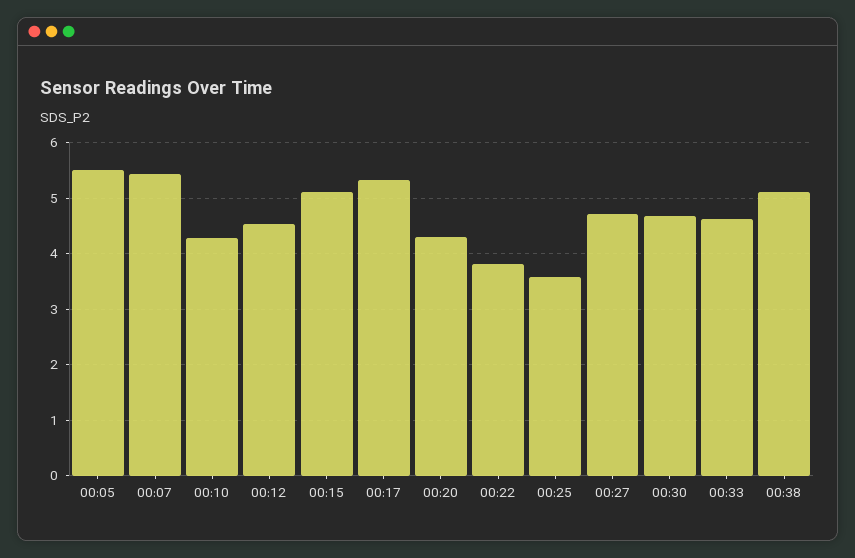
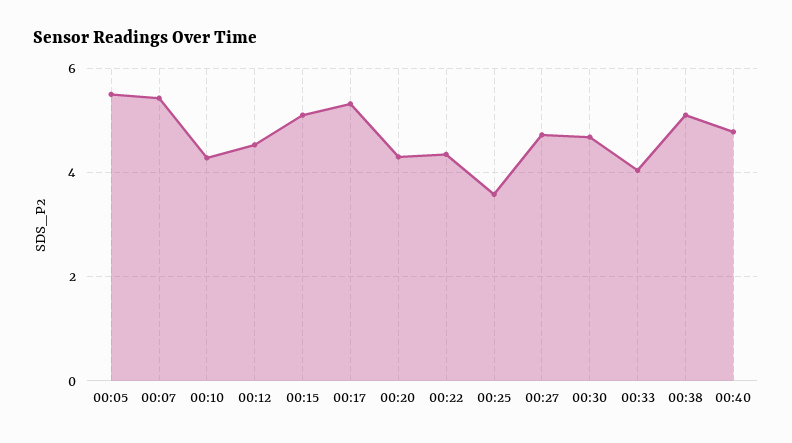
00:22: 3.8 -> 4.4
00:33: 4.6 -> 4
00:40: none -> 4.8

